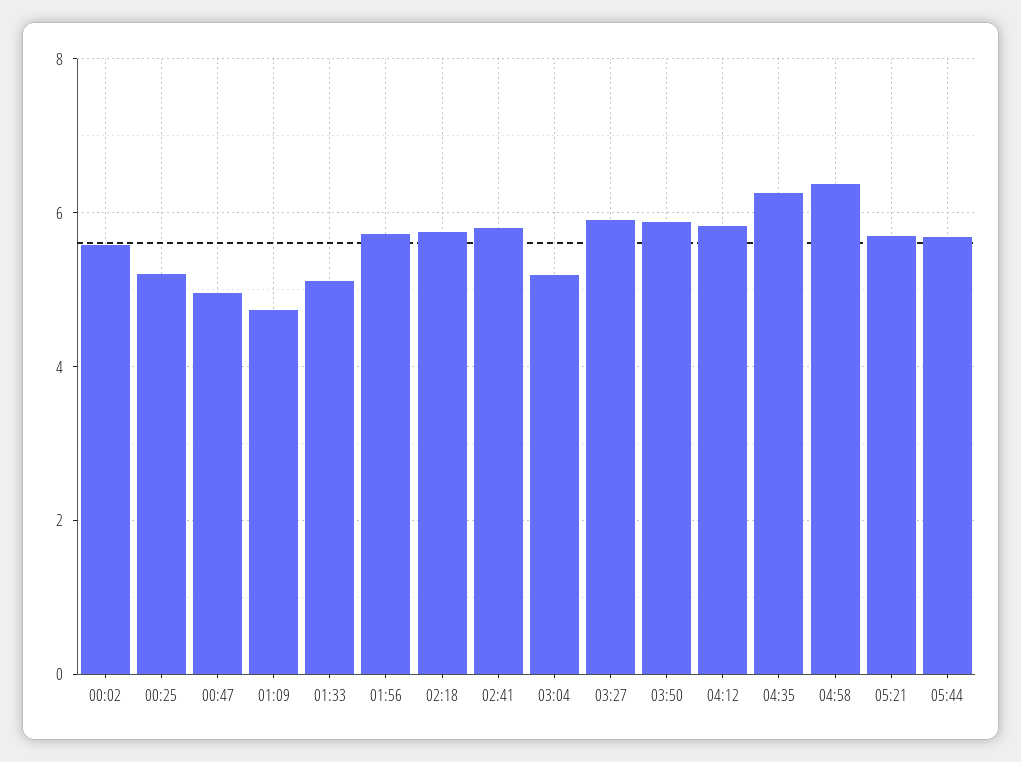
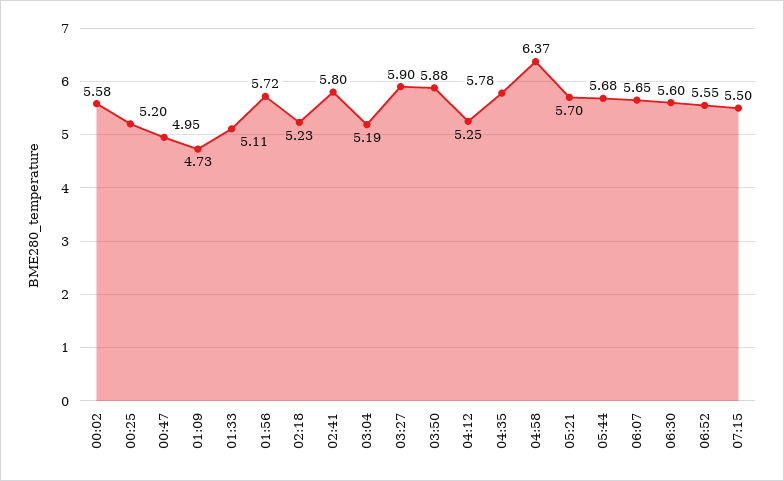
02:18: 5.8 -> 5.23
04:12: 5.8 -> 5.25
04:35: 6.2 -> 5.78
06:07: none -> 5.65
06:30: none -> 5.6
06:52: none -> 5.55
07:15: none -> 5.5

